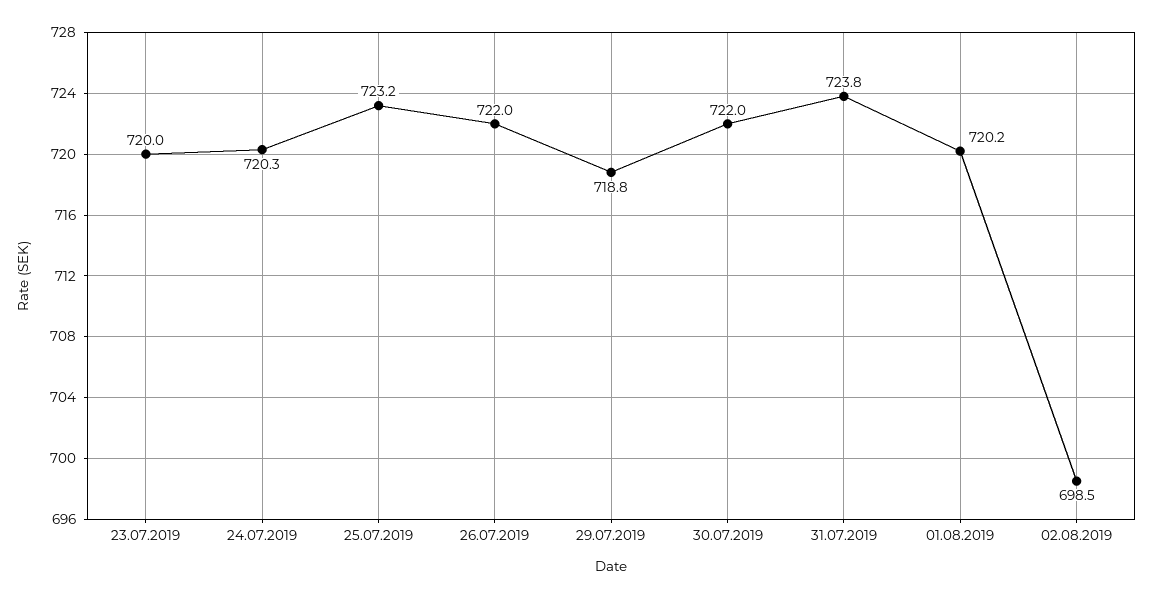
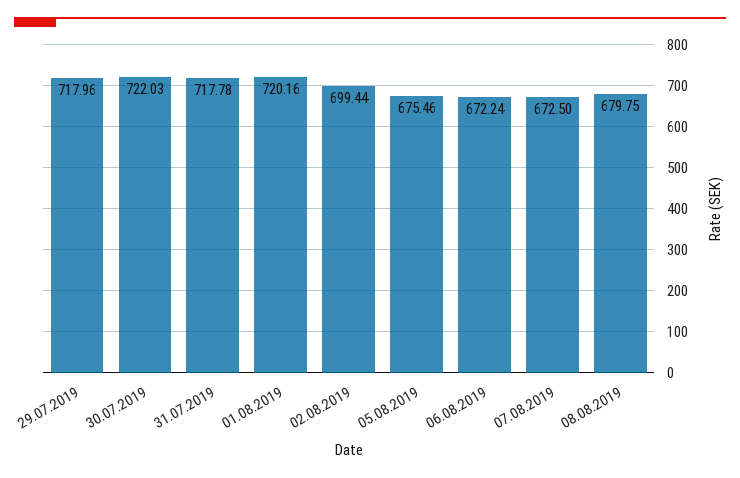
23.07.2019: 720 -> none
24.07.2019: 720.3 -> none
25.07.2019: 723.2 -> none
26.07.2019: 722 -> none
29.07.2019: 718.8 -> 717.96
31.07.2019: 723.8 -> 717.78
02.08.2019: 698.5 -> 699.44
05.08.2019: none -> 675.46
06.08.2019: none -> 672.24
07.08.2019: none -> 672.5
08.08.2019: none -> 679.75

